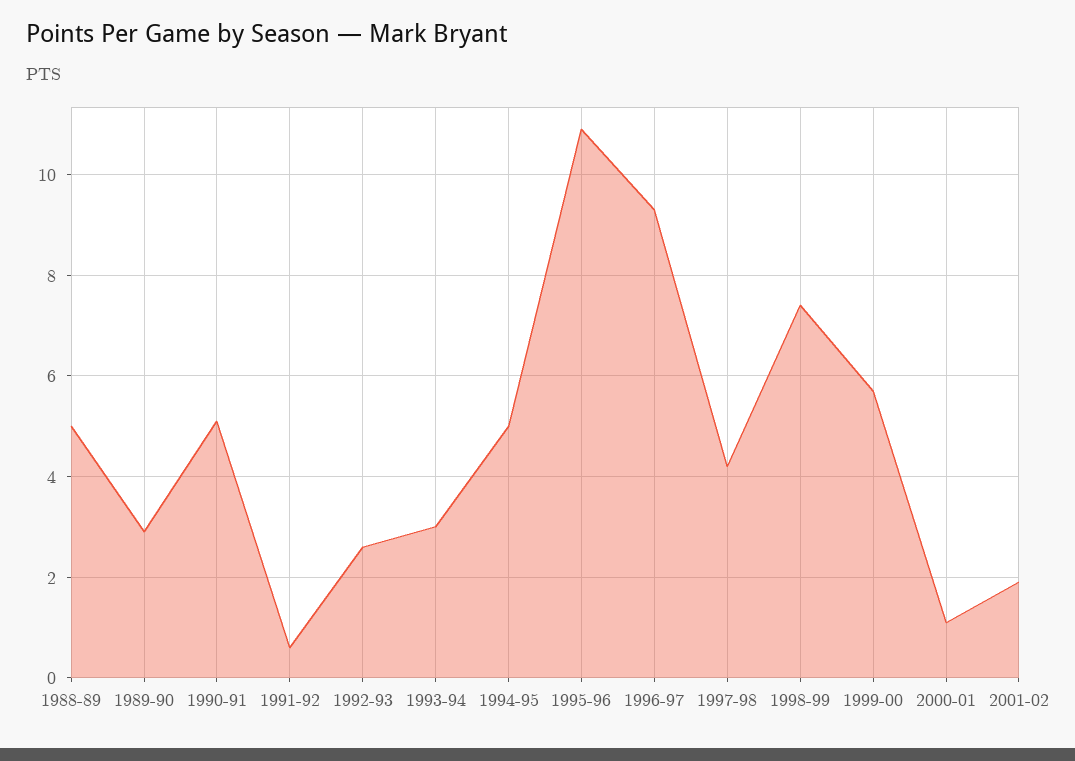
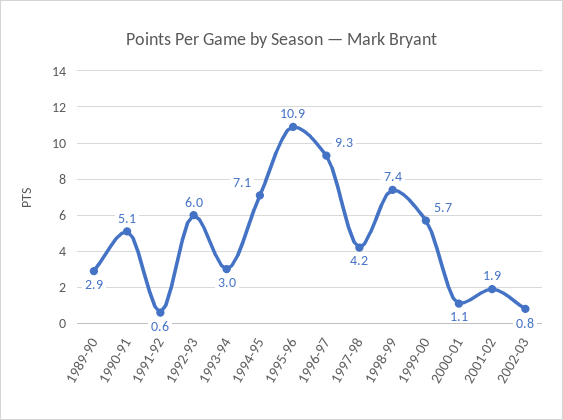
1988-89: 5 -> none
1992-93: 2.5 -> 6
1994-95: 5 -> 7.1
2002-03: none -> 0.8

